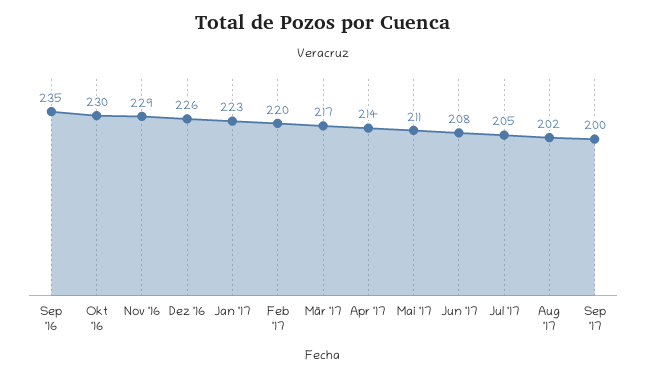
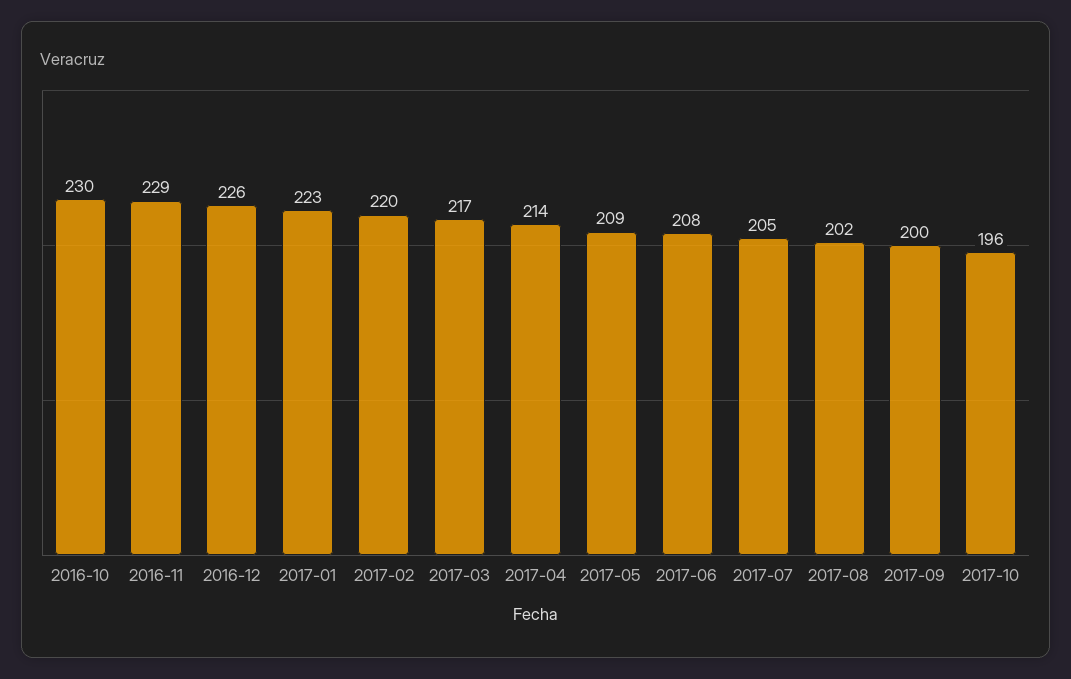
Sep '16: 235 -> none
Mai '17: 211 -> 209
2017-10: none -> 196

